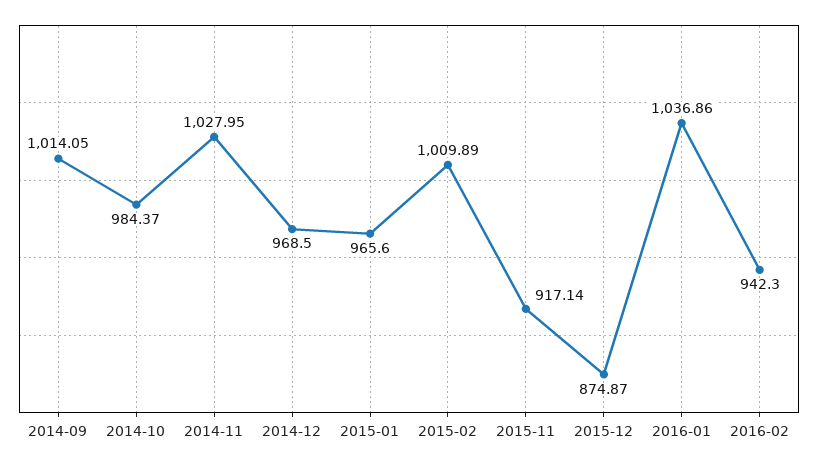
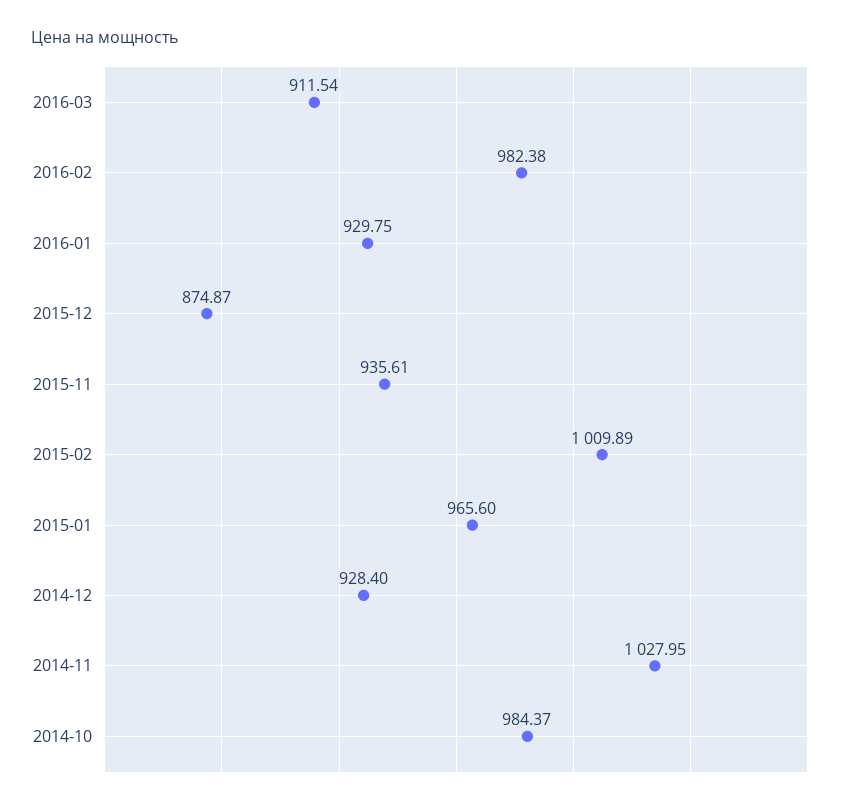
2014-09: 1014.05 -> none
2014-12: 968.5 -> 928.4
2015-11: 917.14 -> 935.61
2016-01: 1036.86 -> 929.75
2016-02: 942.3 -> 982.38
2016-03: none -> 911.54

